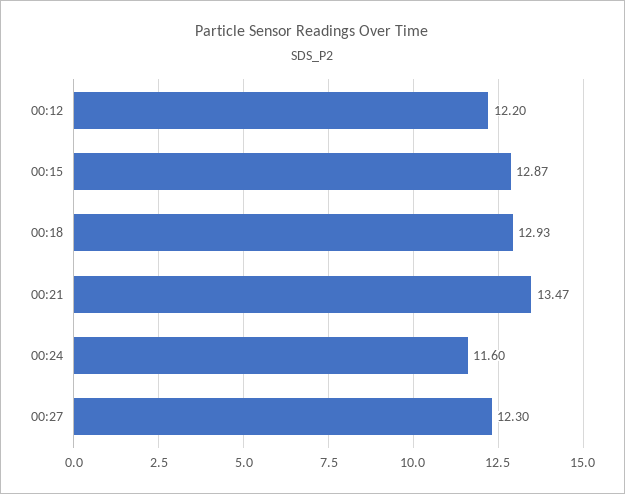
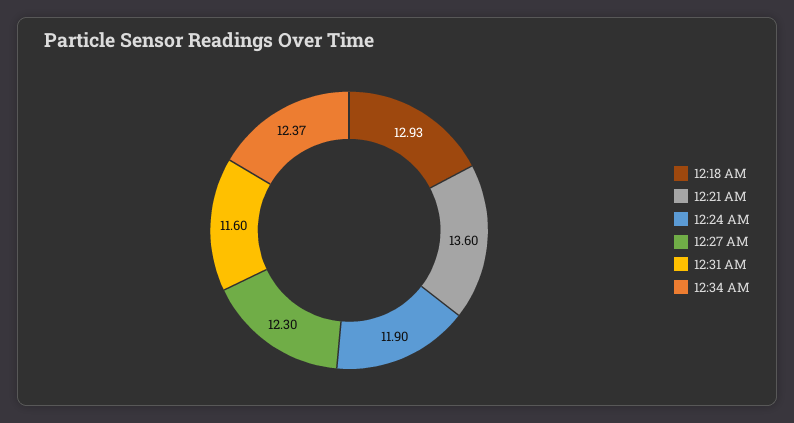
00:12: 12.2 -> none
00:15: 12.87 -> none
00:21: 13.47 -> 13.6
00:24: 11.6 -> 11.9
12:31 AM: none -> 11.6
12:34 AM: none -> 12.37

